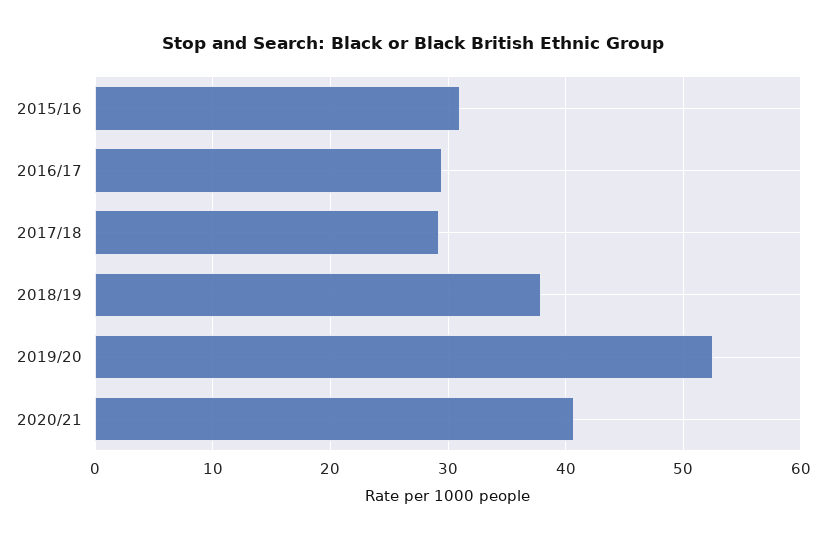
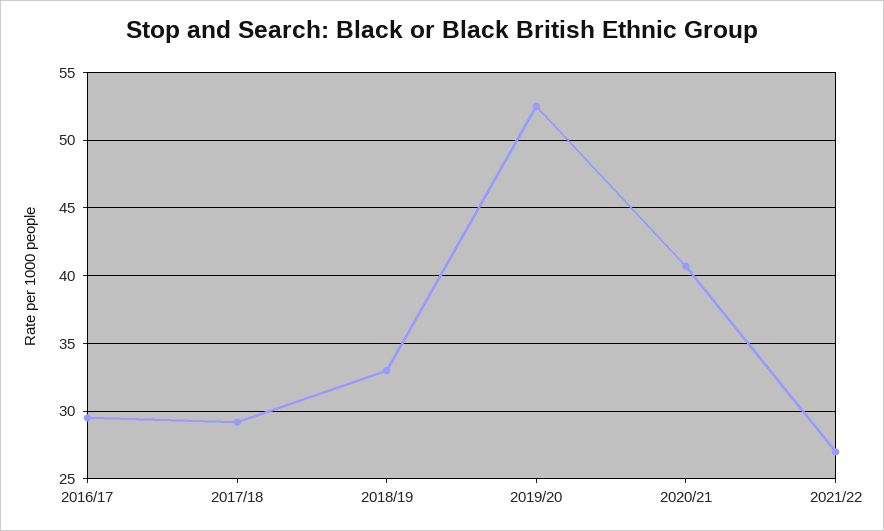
2015/16: 31 -> none
2018/19: 38 -> 33
2021/22: none -> 27

